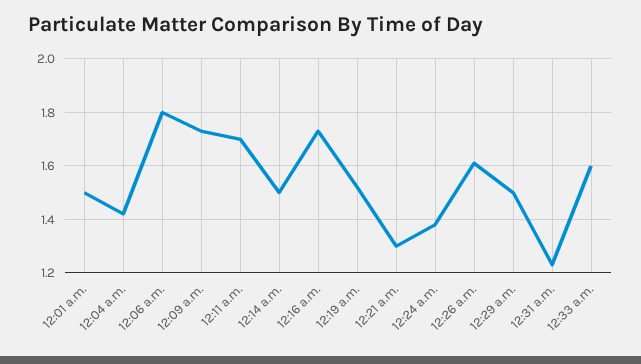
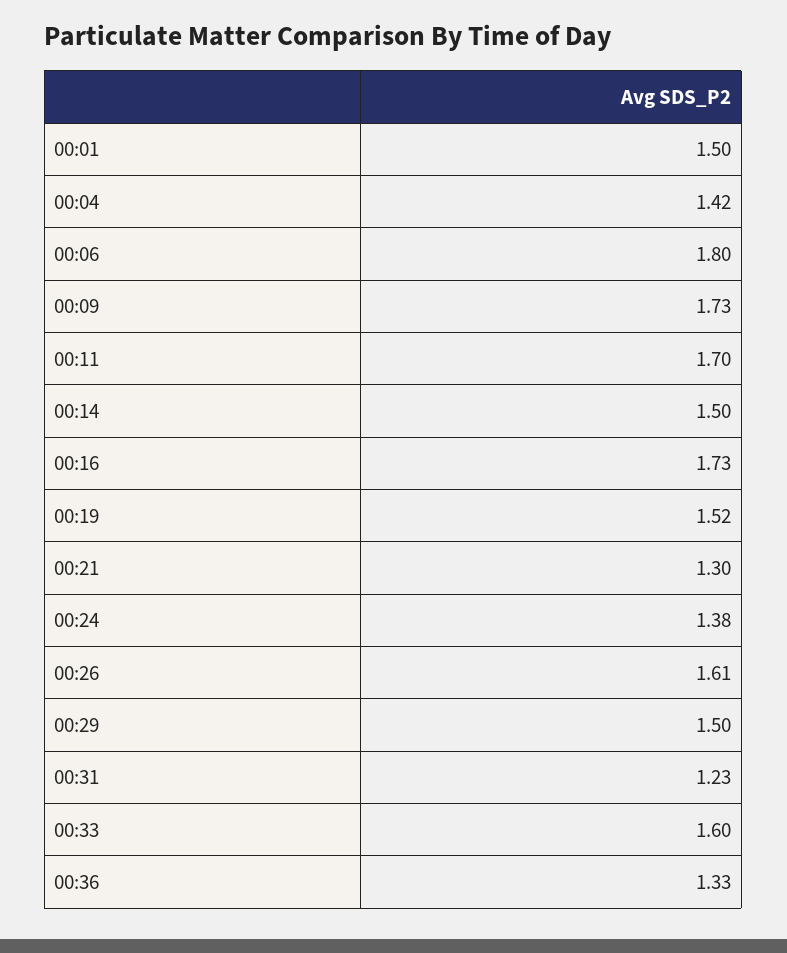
00:36: none -> 1.33

